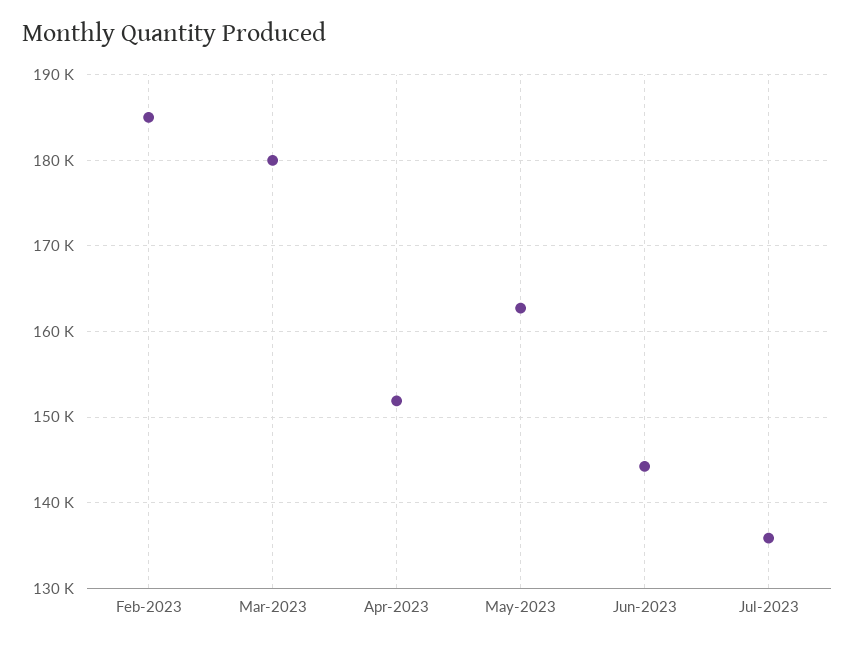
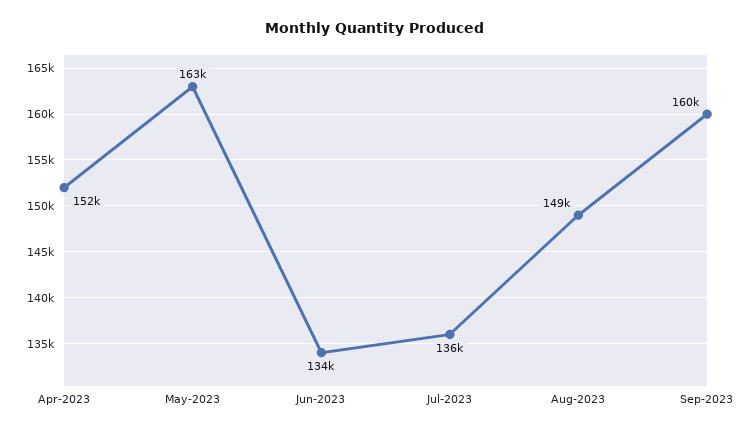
Feb-2023: 185000 -> none
Mar-2023: 180000 -> none
Jun-2023: 144000 -> 134000
Aug-2023: none -> 149000
Sep-2023: none -> 160000

